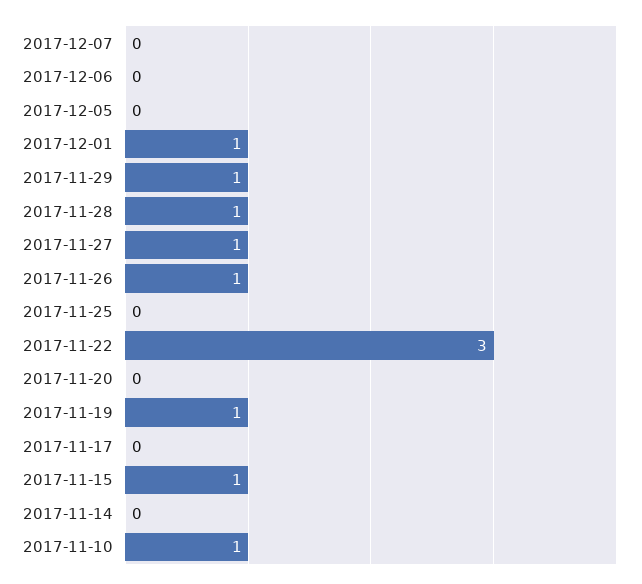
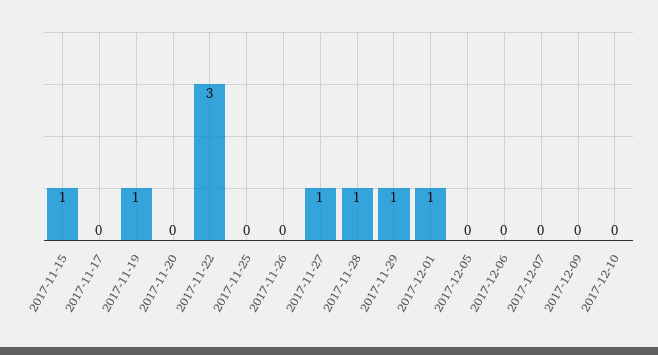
2017-11-26: 1 -> 0
2017-11-14: 0 -> none
2017-11-10: 1 -> none
2017-12-09: none -> 0
2017-12-10: none -> 0

